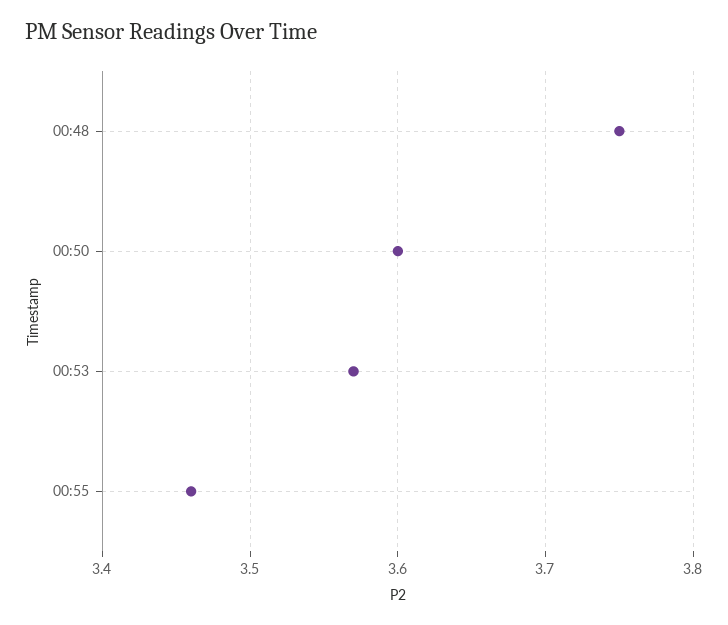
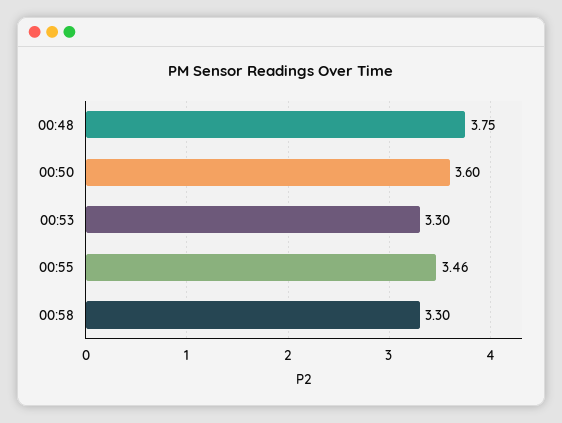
00:53: 3.57 -> 3.3
00:58: none -> 3.3

